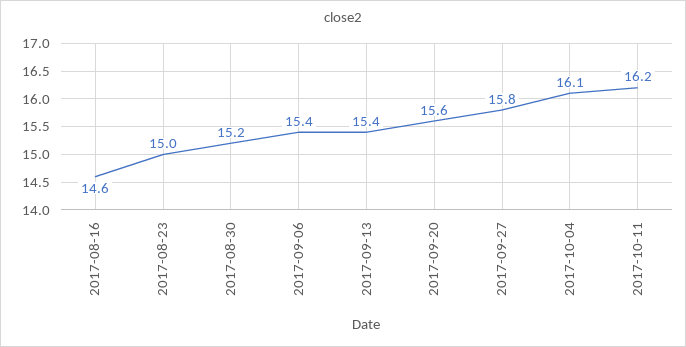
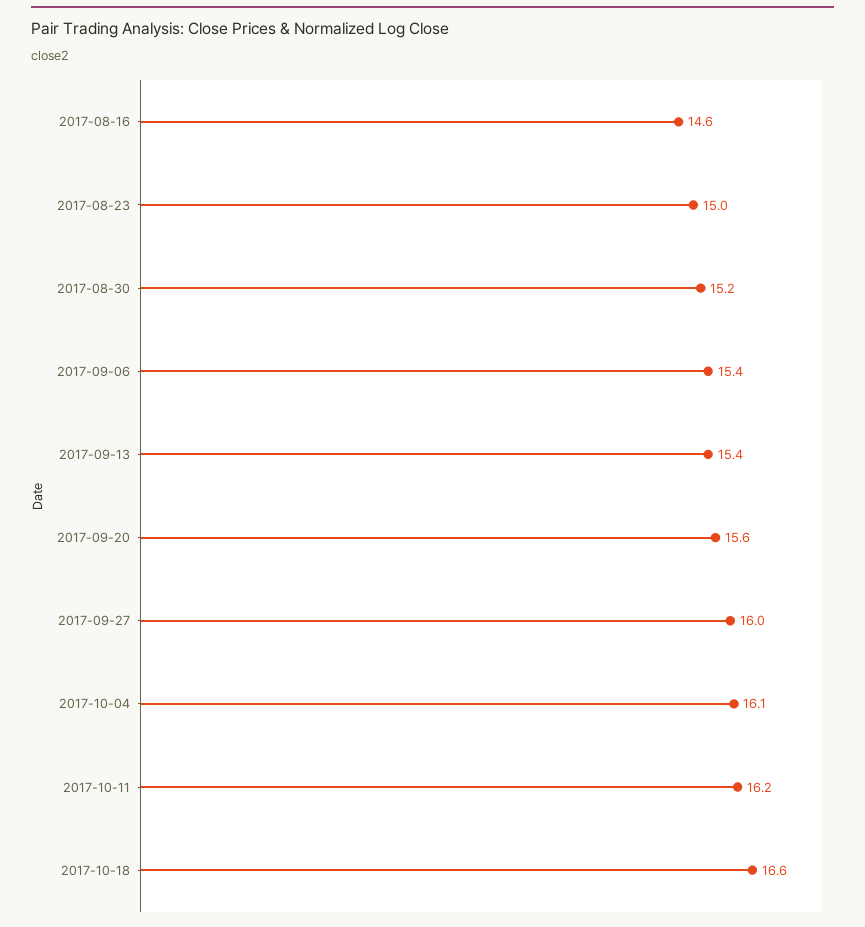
2017-09-27: 15.8 -> 16
2017-10-18: none -> 16.6

